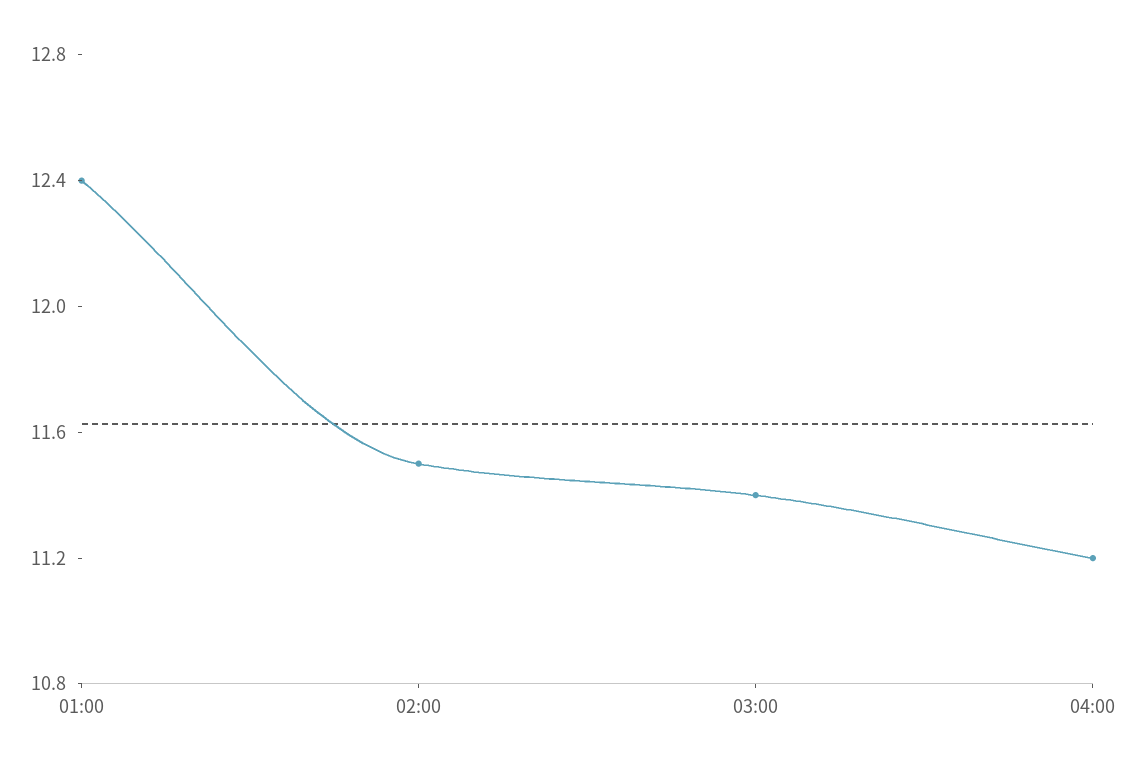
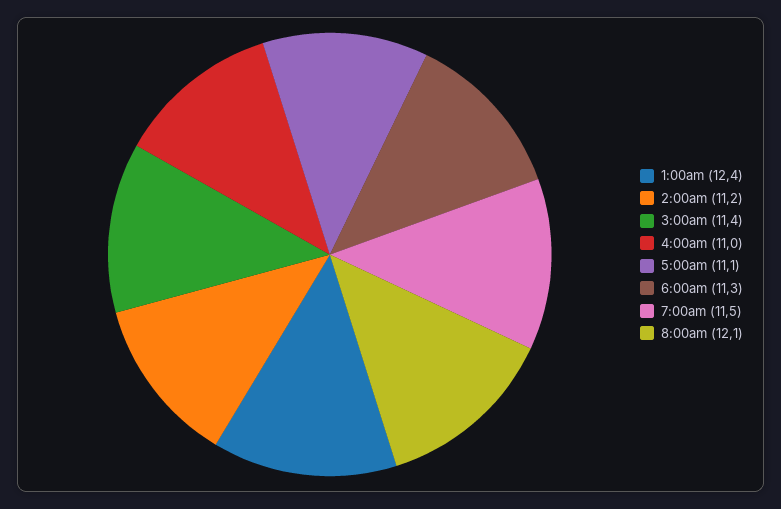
02:00: 11.5 -> 11.2
04:00: 11.2 -> 11
5:00am: none -> 11.1
6:00am: none -> 11.3
7:00am: none -> 11.5
8:00am: none -> 12.1

